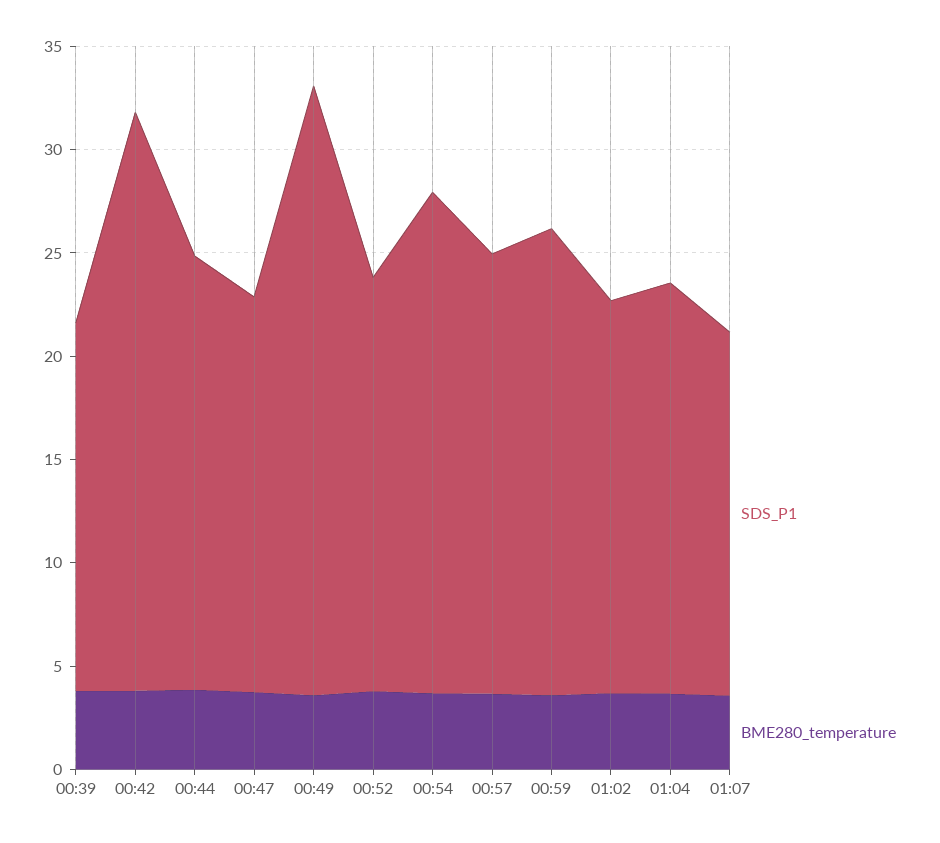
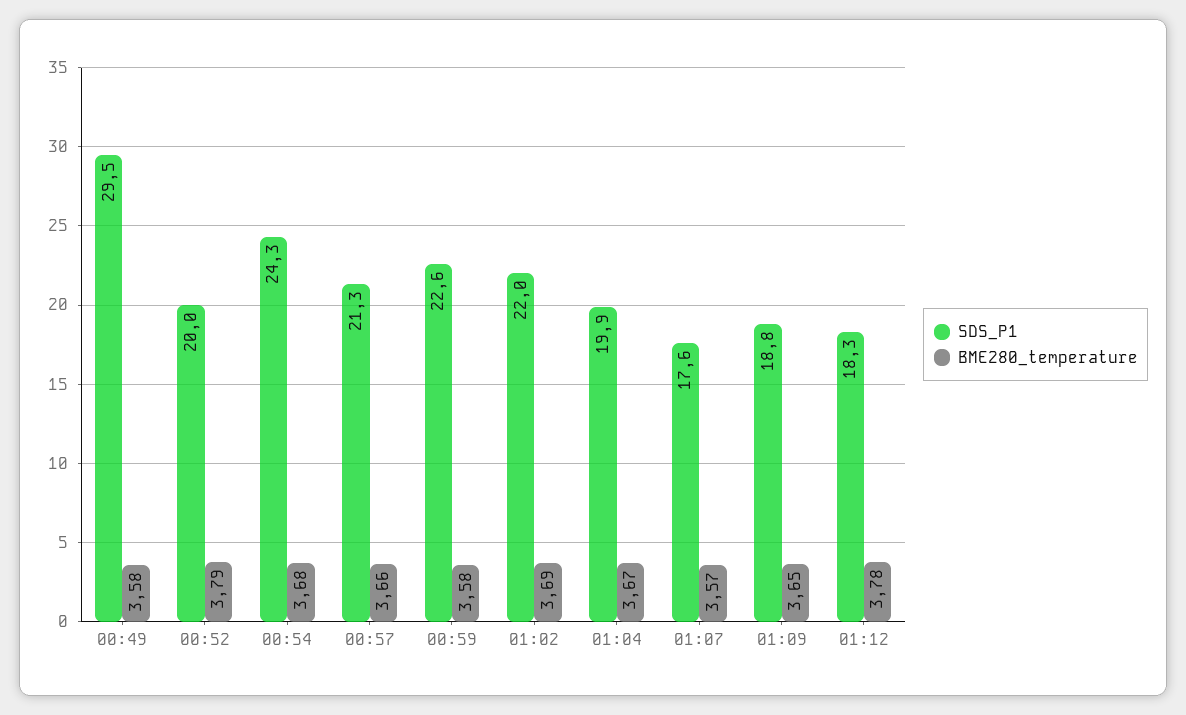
SDS_P1, 00:39: 18 -> none
BME280_temperature, 00:39: 4 -> none
SDS_P1, 00:42: 28 -> none
BME280_temperature, 00:42: 4 -> none
SDS_P1, 00:44: 21 -> none
BME280_temperature, 00:44: 4 -> none
SDS_P1, 00:47: 19 -> none
BME280_temperature, 00:47: 4 -> none
SDS_P1, 01:02: 19 -> 22
SDS_P1, 01:09: none -> 18.8
BME280_temperature, 01:09: none -> 3.65
SDS_P1, 01:12: none -> 18.3
BME280_temperature, 01:12: none -> 3.78

